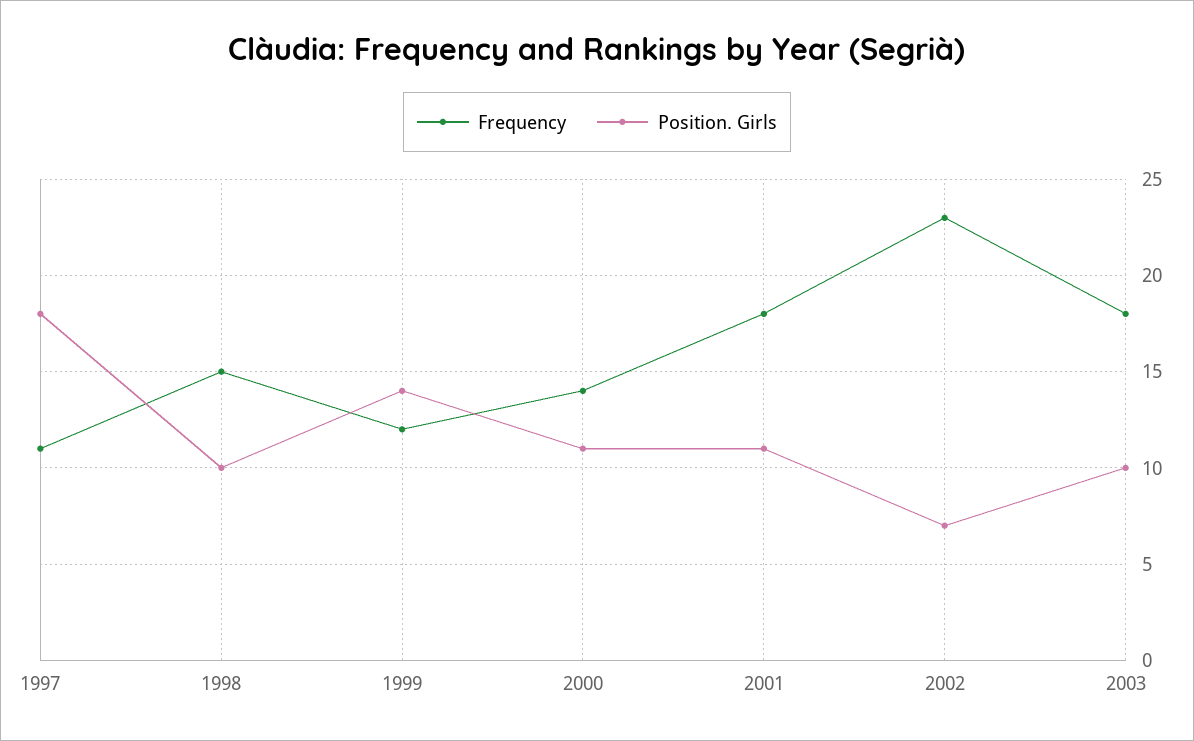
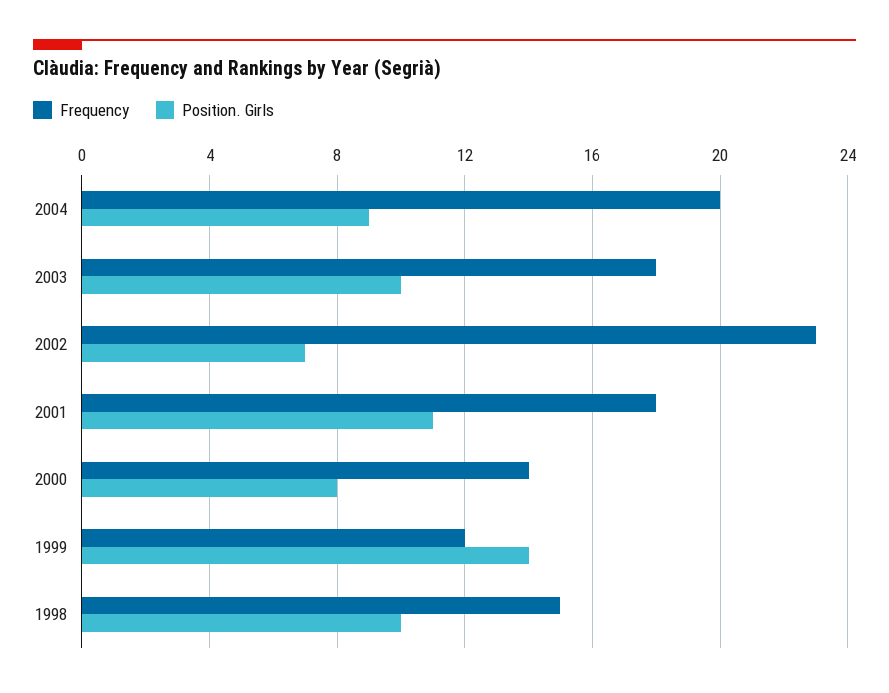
Frequency, 1997: 11 -> none
Position. Girls, 1997: 18 -> none
Position. Girls, 2000: 11 -> 8
Frequency, 2004: none -> 20
Position. Girls, 2004: none -> 9

